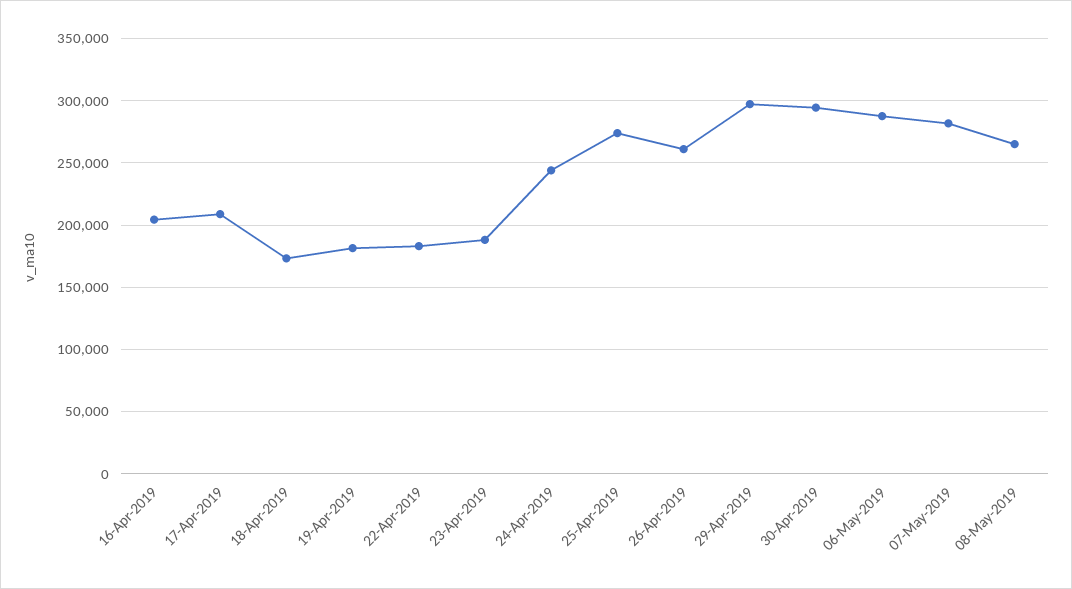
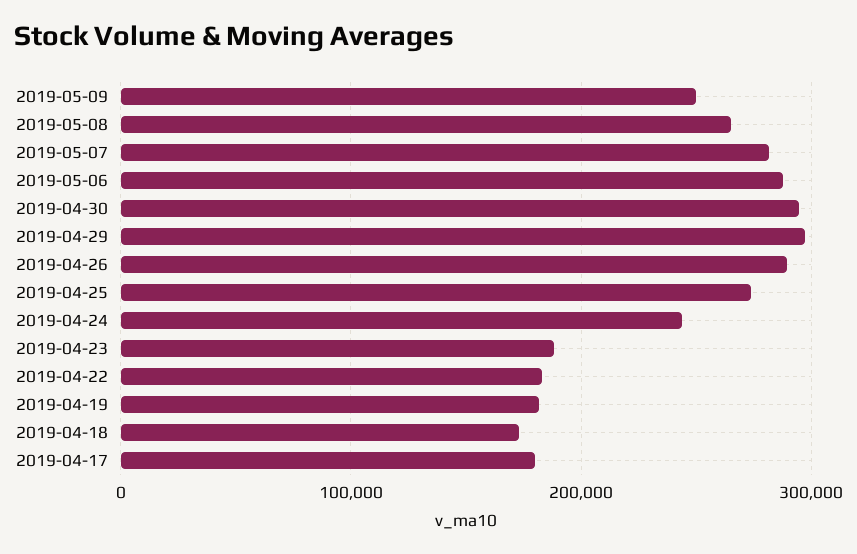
16-Apr-2019: 205000 -> none
17-Apr-2019: 210000 -> 180000
26-Apr-2019: 260000 -> 290000
2019-05-09: none -> 250000

